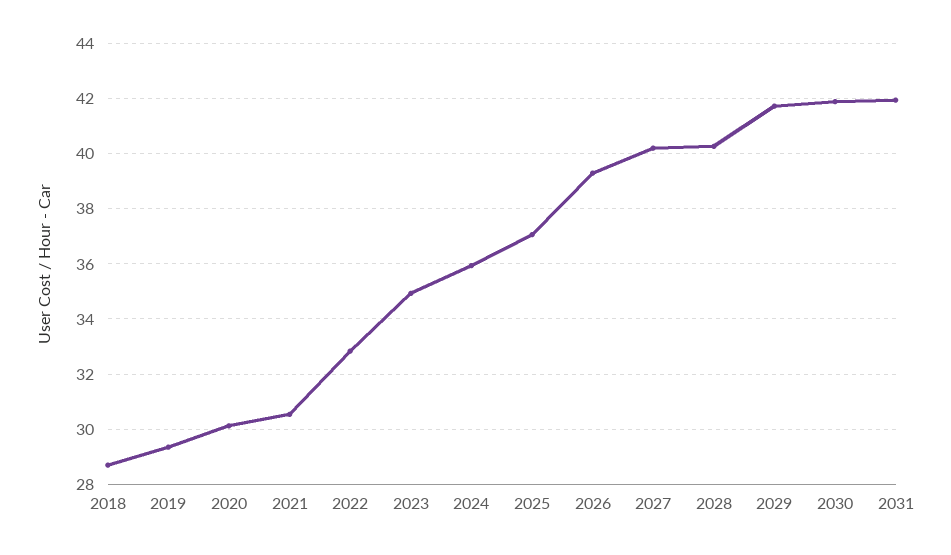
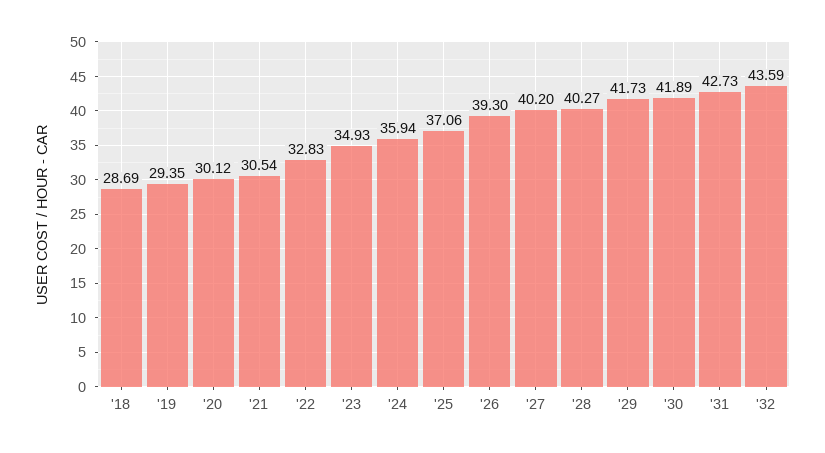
2031: 42 -> 42.73
'32: none -> 43.59

